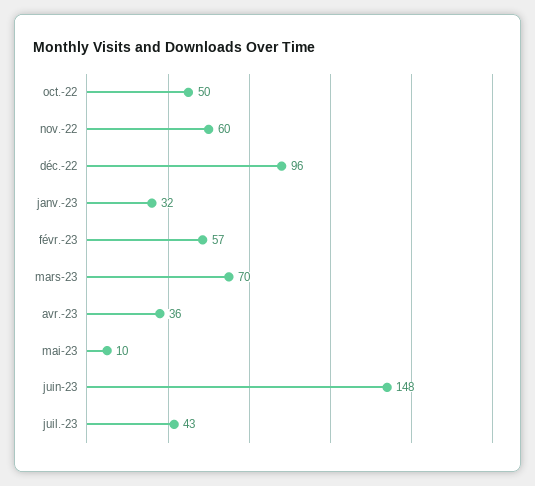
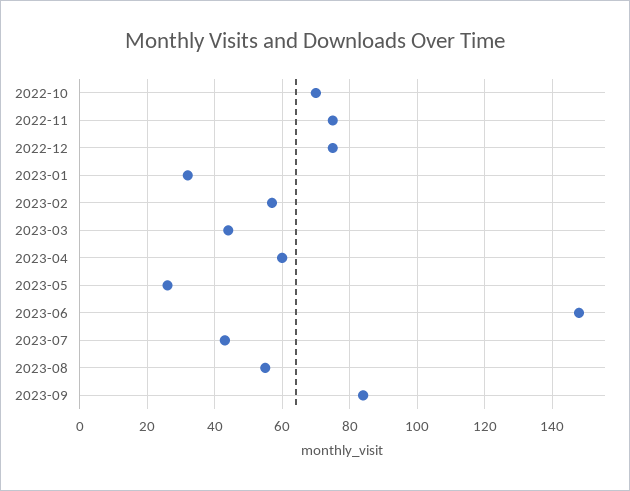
oct.-22: 50 -> 70
nov.-22: 60 -> 75
déc.-22: 96 -> 75
mars-23: 70 -> 45
avr.-23: 36 -> 60
mai-23: 10 -> 25
2023-08: none -> 55
2023-09: none -> 85

